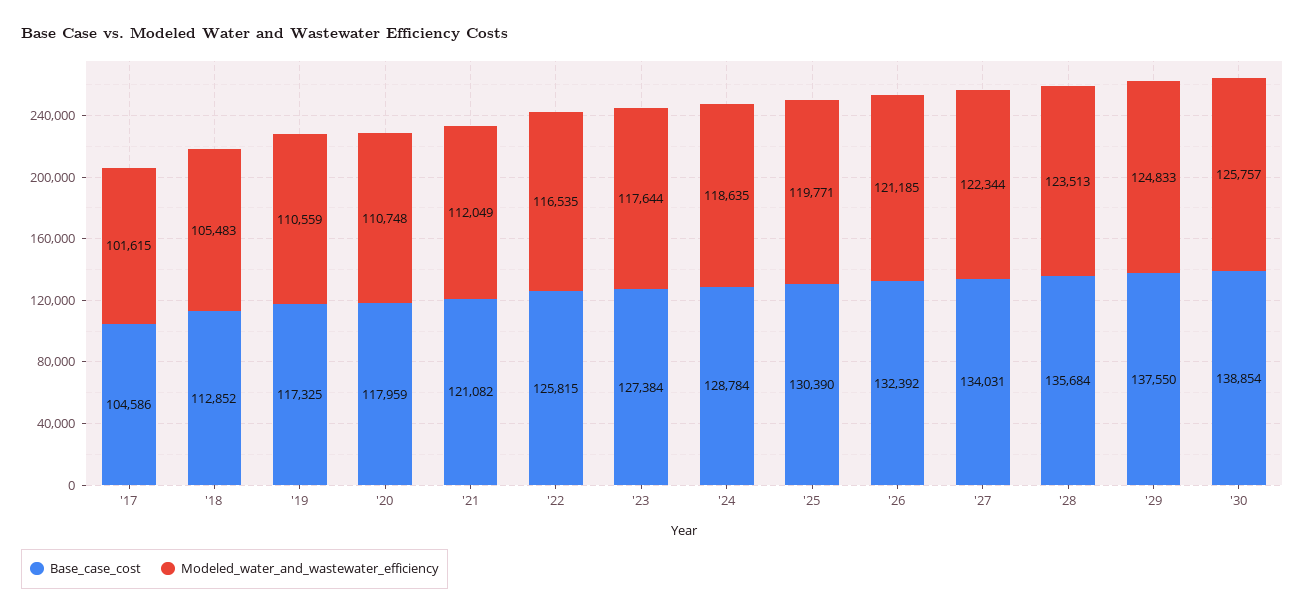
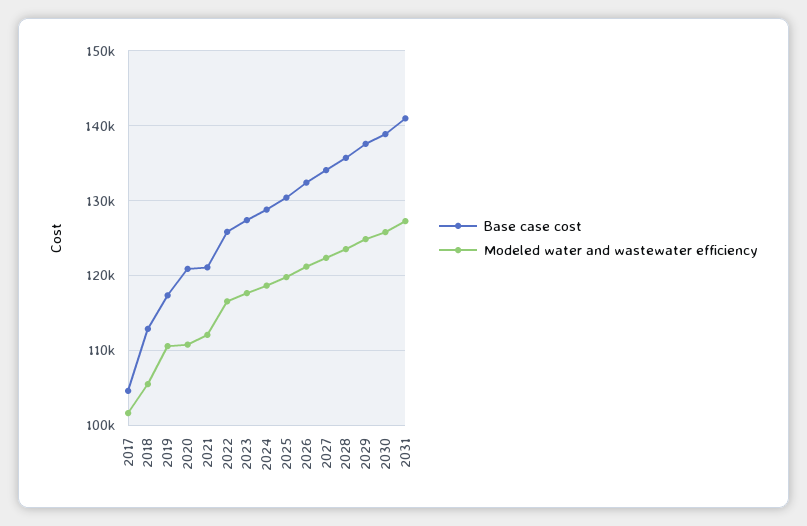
Base_case_cost, '20: 117959 -> 121000
Base_case_cost, 2031: none -> 141000
Modeled_water_and_wastewater_efficiency, 2031: none -> 127000

